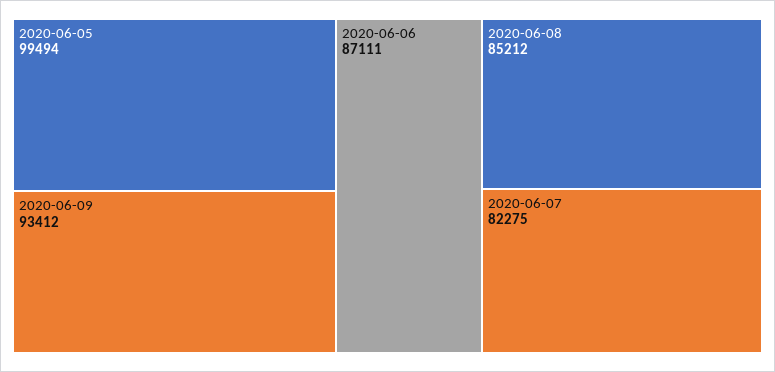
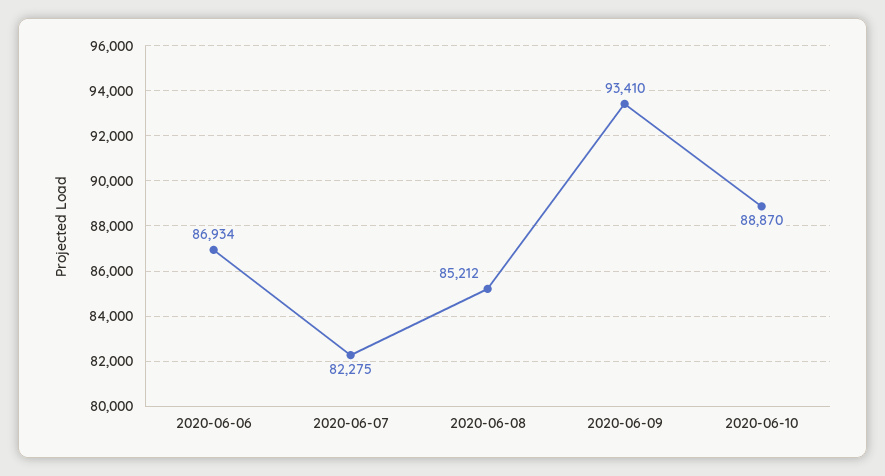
2020-06-05: 99494 -> none
2020-06-09: 93412 -> 93410
2020-06-06: 87111 -> 86934
2020-06-10: none -> 88870

